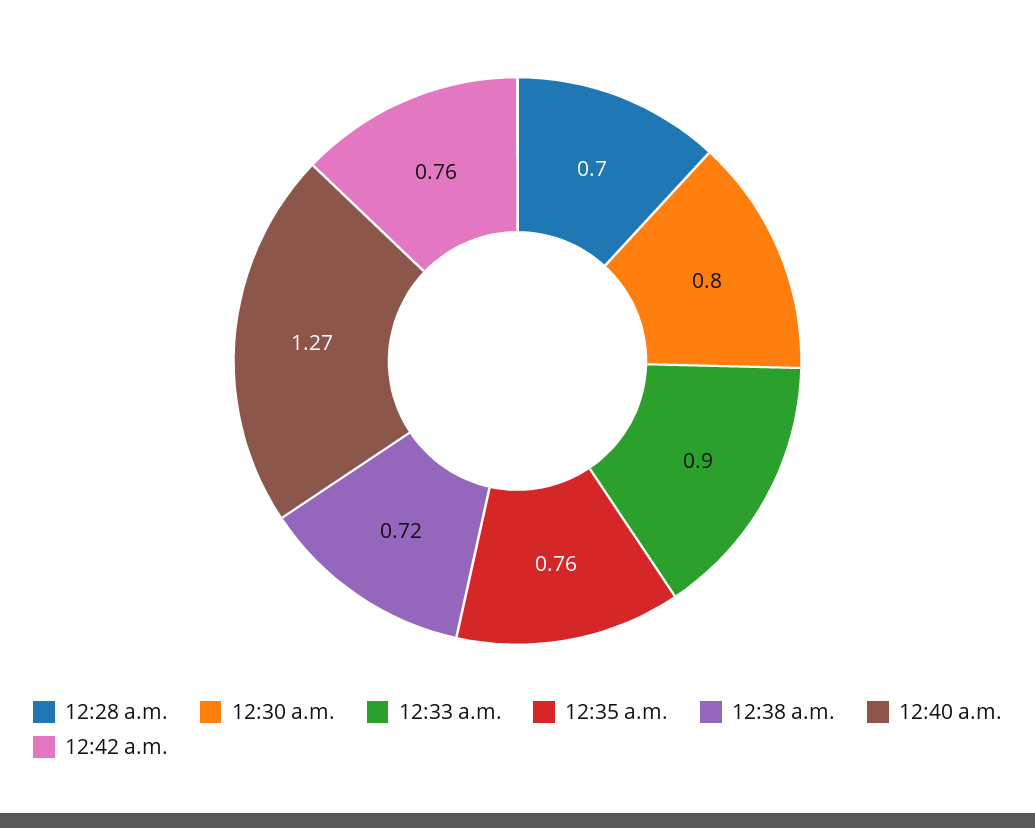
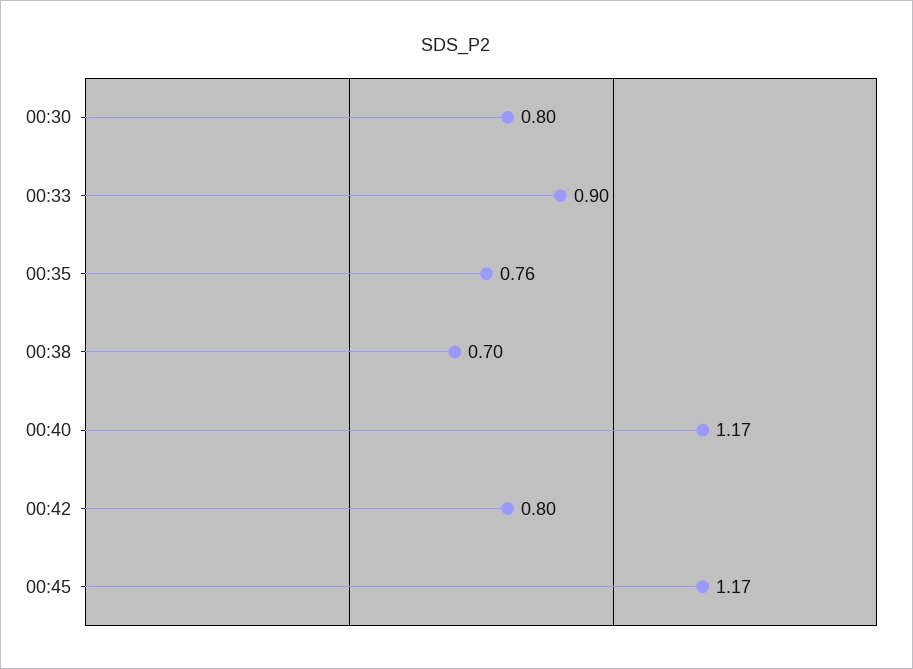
12:28 a.m.: 0.7 -> none
12:38 a.m.: 0.72 -> 0.7
12:40 a.m.: 1.27 -> 1.17
12:42 a.m.: 0.76 -> 0.8
00:45: none -> 1.17

